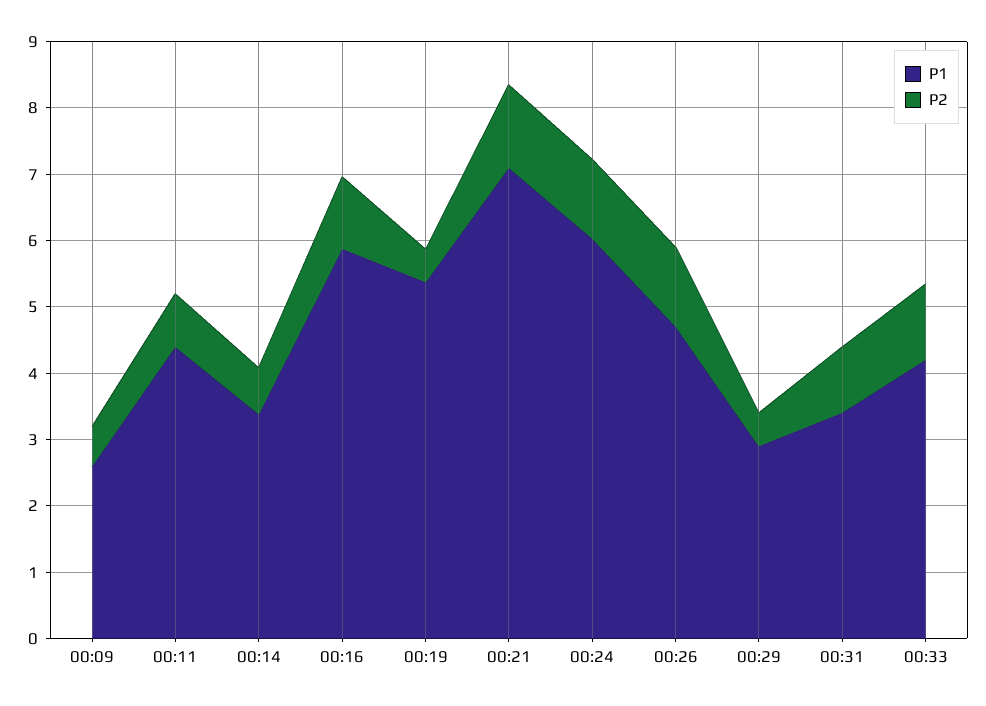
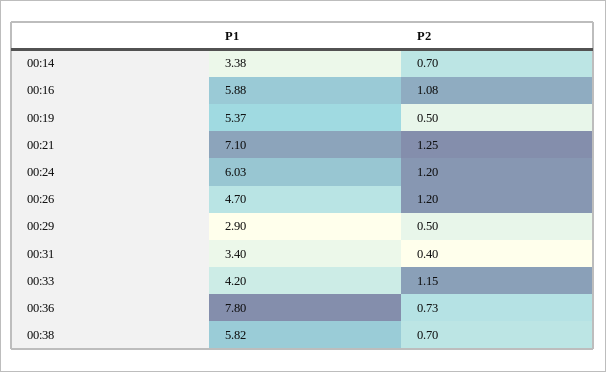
P1, 00:09: 2.6 -> none
P2, 00:09: 0.6 -> none
P1, 00:11: 4.4 -> none
P2, 00:11: 0.8 -> none
P2, 00:31: 1 -> 0.4
P1, 00:36: none -> 7.8
P2, 00:36: none -> 0.73
P1, 00:38: none -> 5.82
P2, 00:38: none -> 0.7

